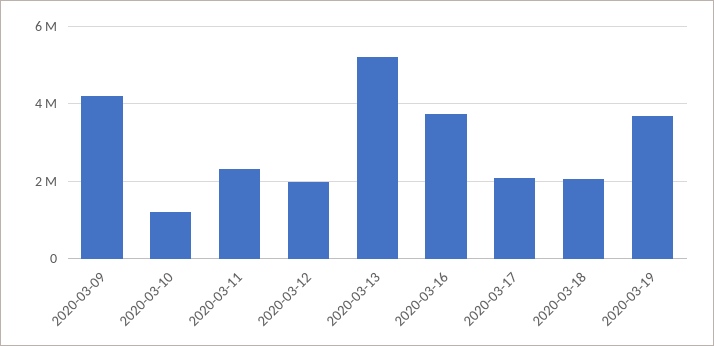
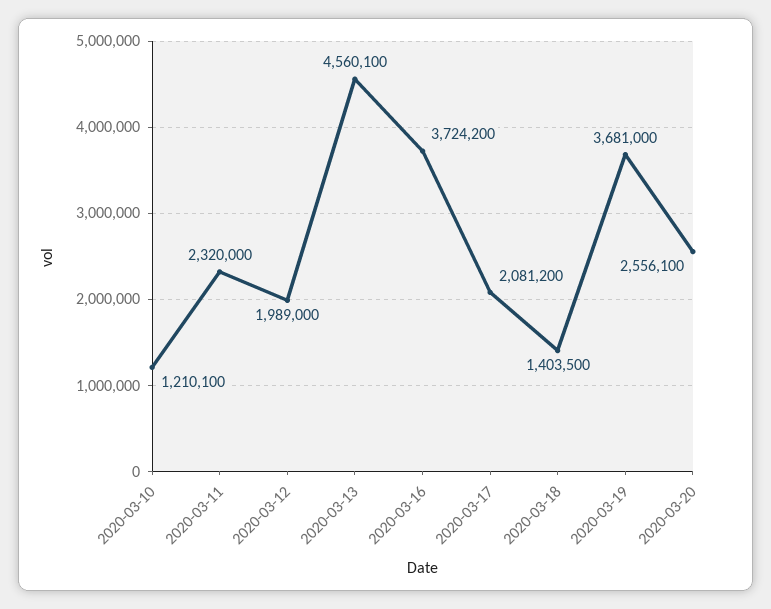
2020-03-09: 4200000 -> none
2020-03-13: 5200000 -> 4560100
2020-03-18: 2000000 -> 1403500
2020-03-20: none -> 2556100

